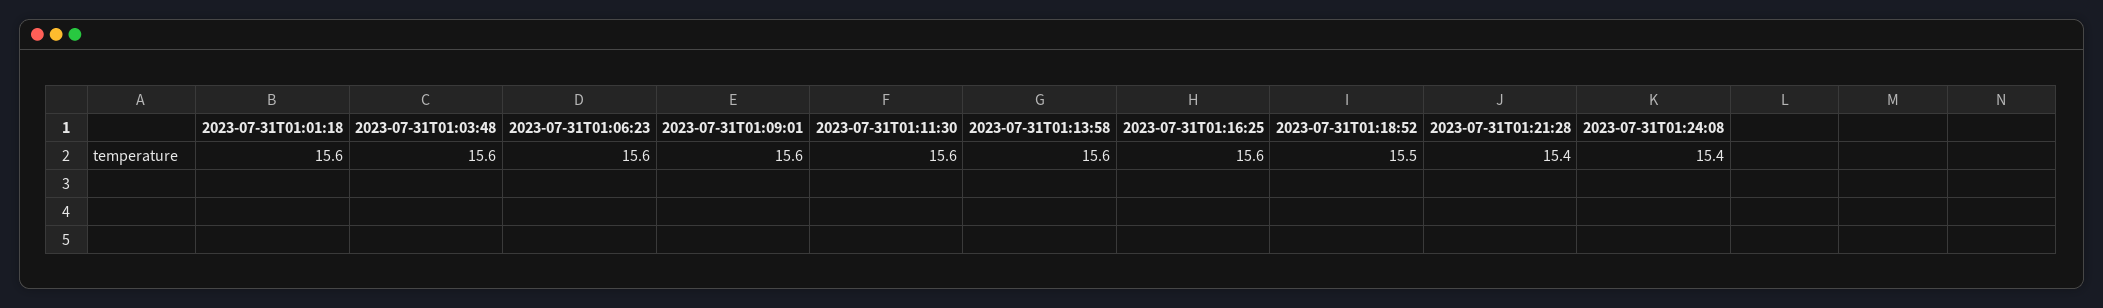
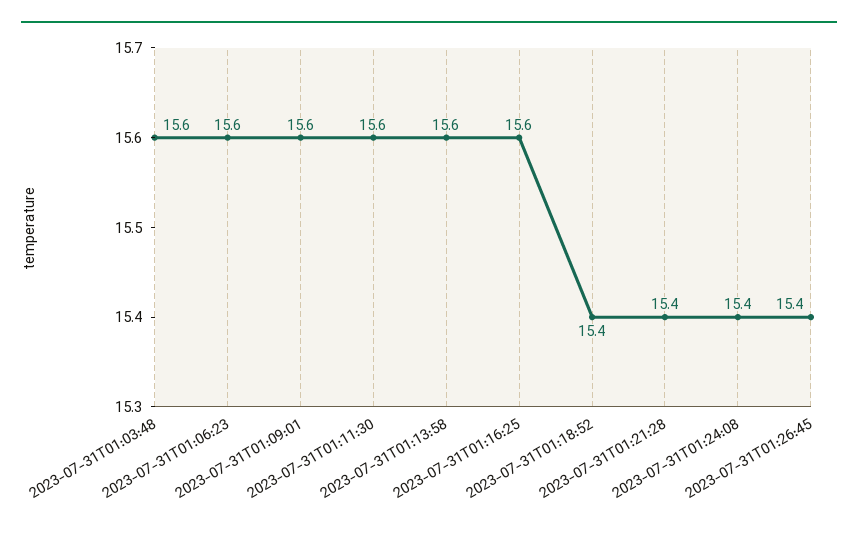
2023-07-31T01:01:18: 15.6 -> none
2023-07-31T01:18:52: 15.5 -> 15.4
2023-07-31T01:26:45: none -> 15.4

